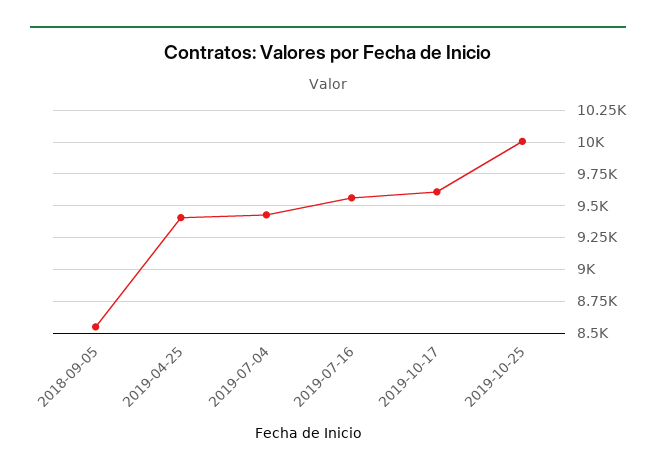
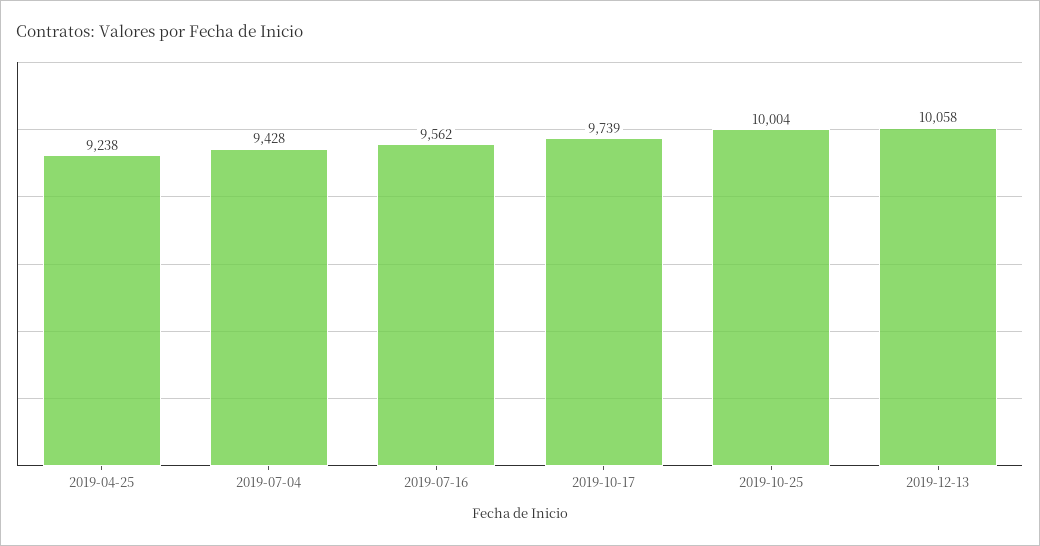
2018-09-05: 8550 -> none
2019-04-25: 9400 -> 9238
2019-10-17: 9600 -> 9739
2019-12-13: none -> 10058

